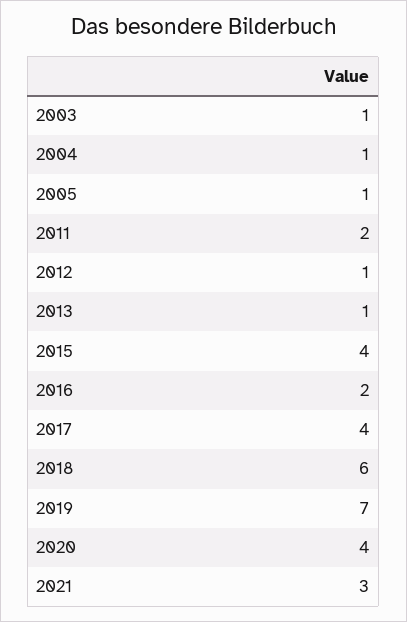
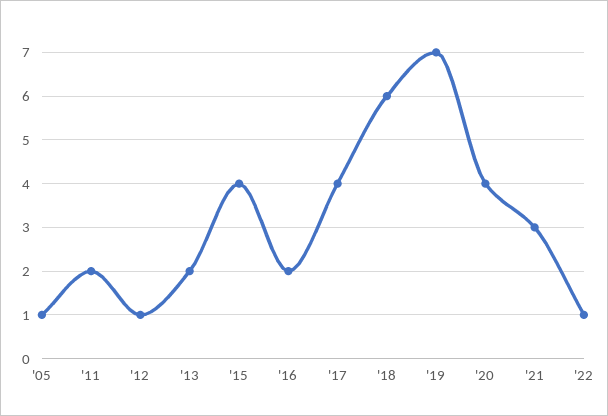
2003: 1 -> none
2004: 1 -> none
2013: 1 -> 2
'22: none -> 1

